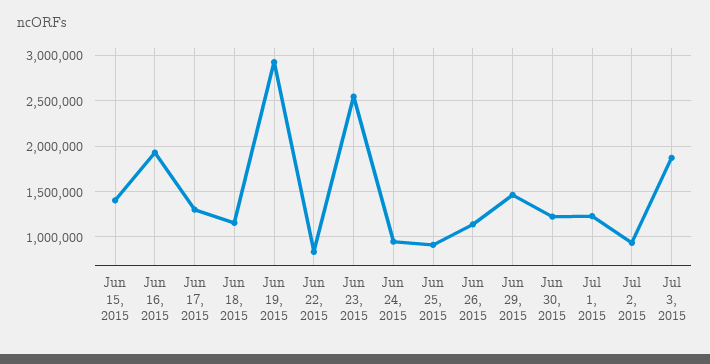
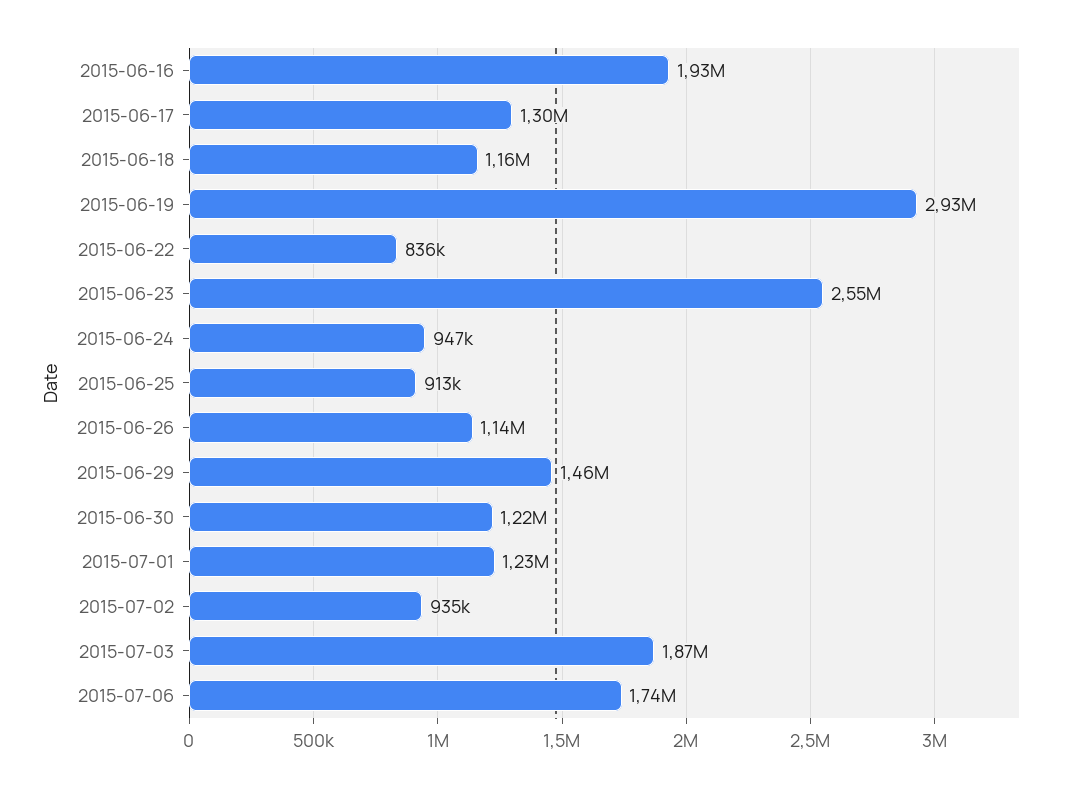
Jun 15, 2015: 1400000 -> none
2015-07-06: none -> 1740000

